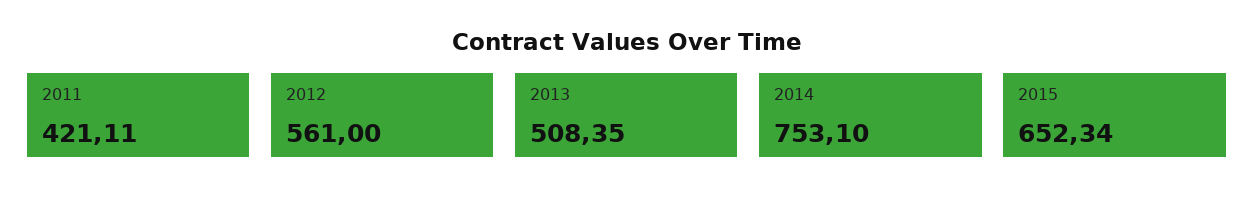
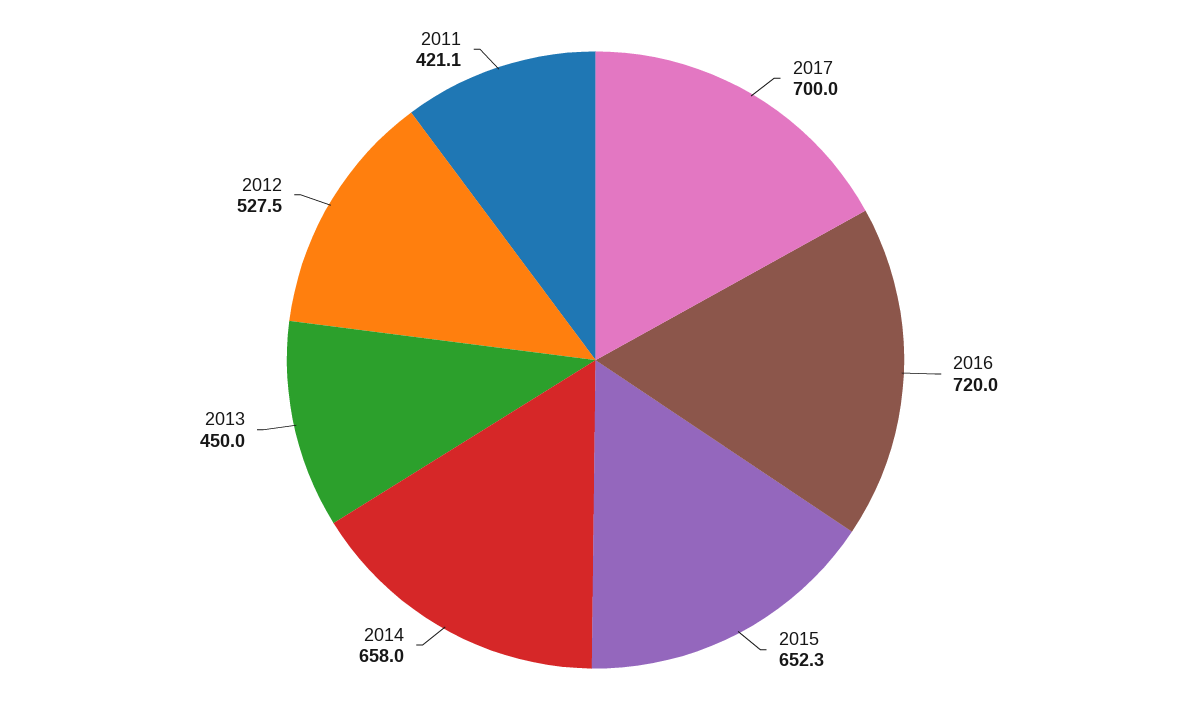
2012: 561 -> 527.5
2013: 508.35 -> 450
2014: 753.1 -> 658
2017: none -> 700
2016: none -> 720

